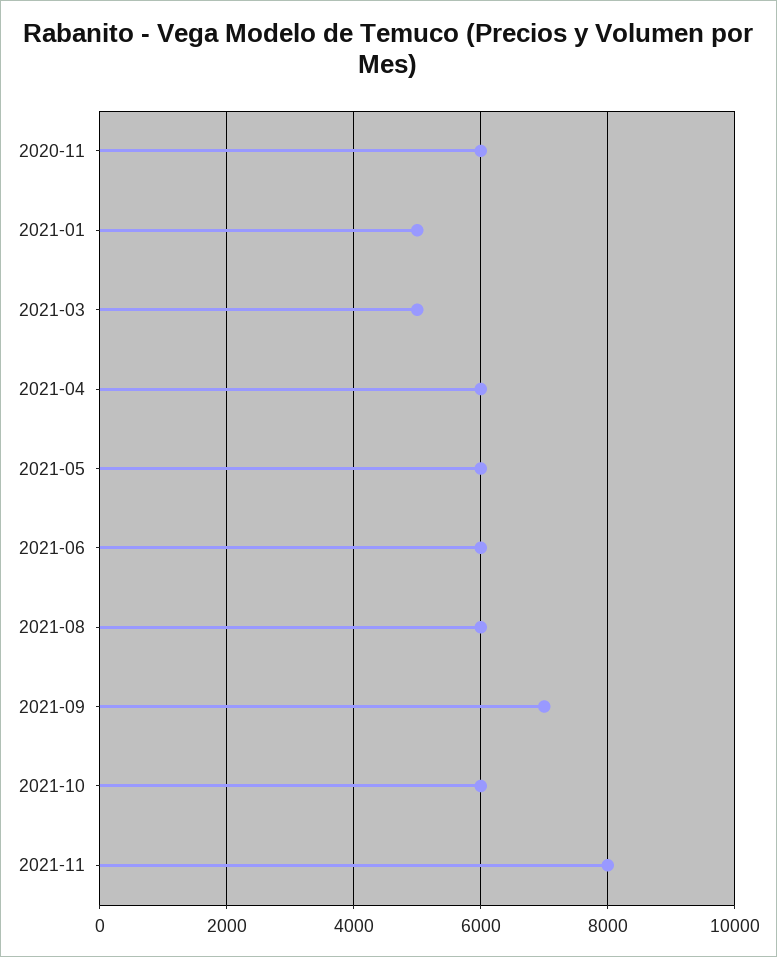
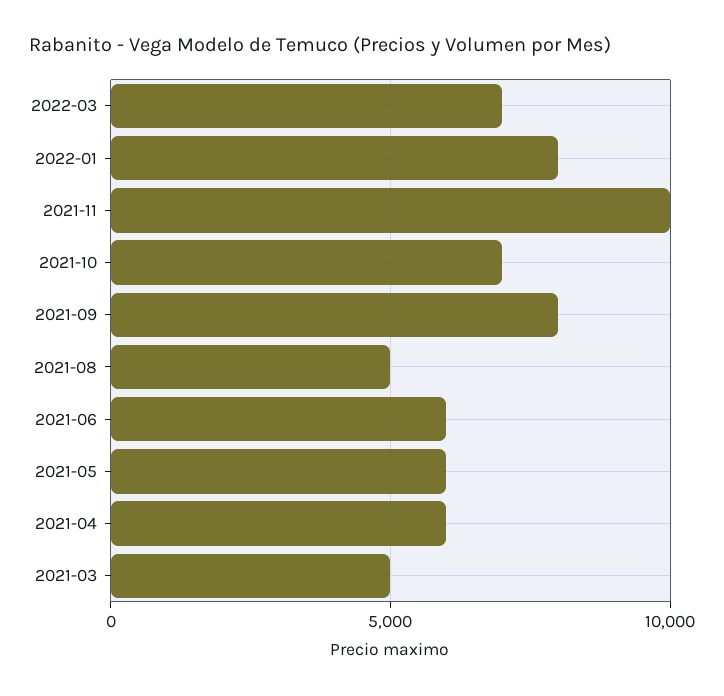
2020-11: 6000 -> none
2021-01: 5000 -> none
2021-08: 6000 -> 5000
2021-09: 7000 -> 8000
2021-10: 6000 -> 7000
2021-11: 8000 -> 10000
2022-03: none -> 7000
2022-01: none -> 8000

